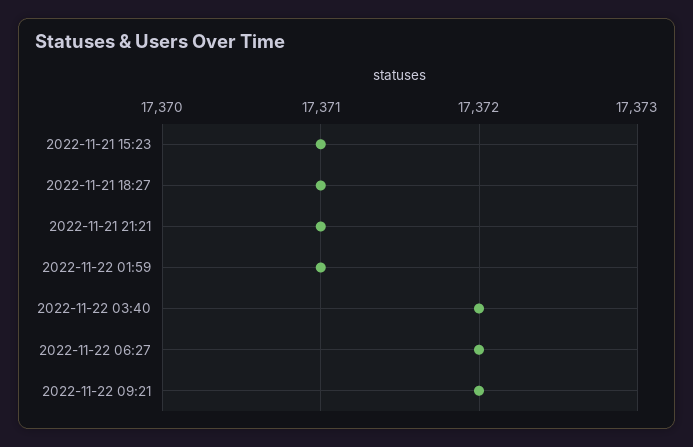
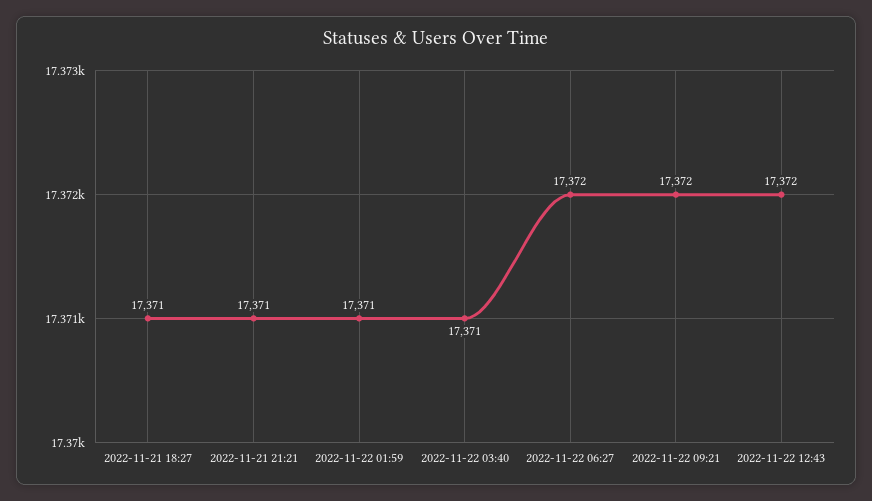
2022-11-21 15:23: 17371 -> none
2022-11-22 03:40: 17372 -> 17371
2022-11-22 12:43: none -> 17372

